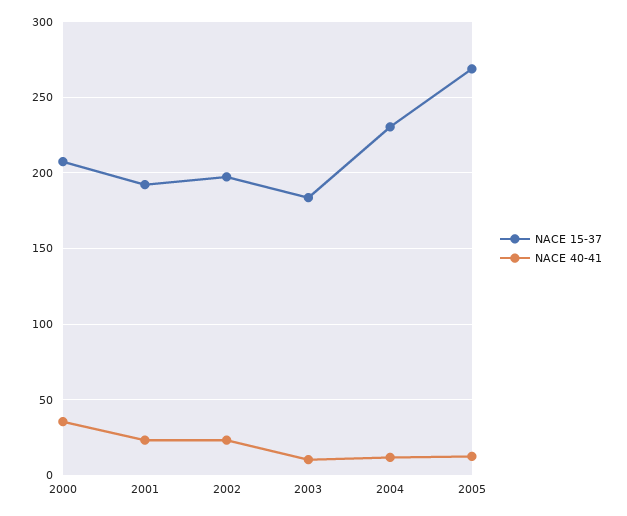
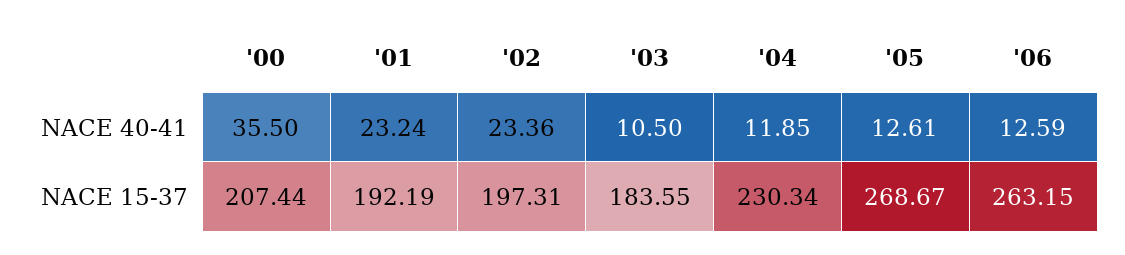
NACE 40-41, '06: none -> 12.59
NACE 15-37, '06: none -> 263.15

